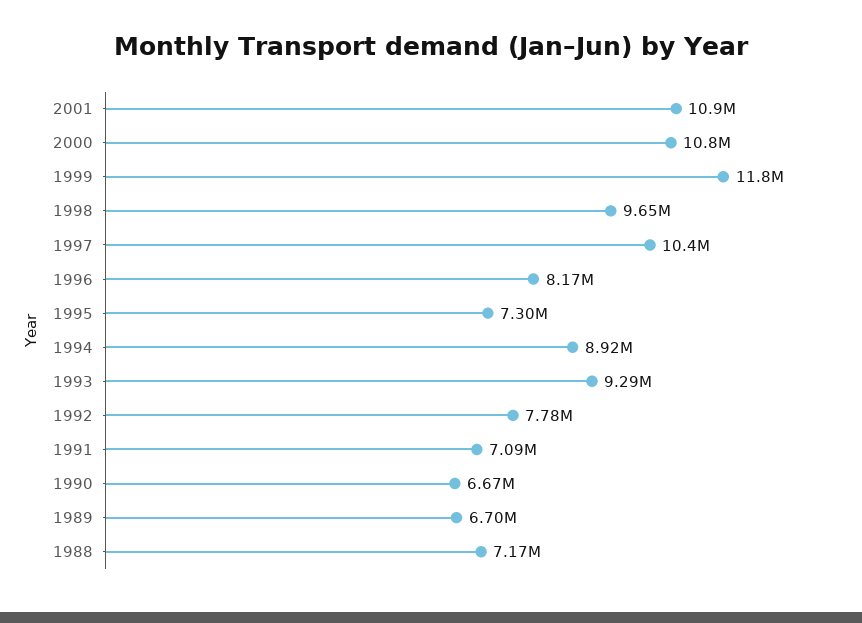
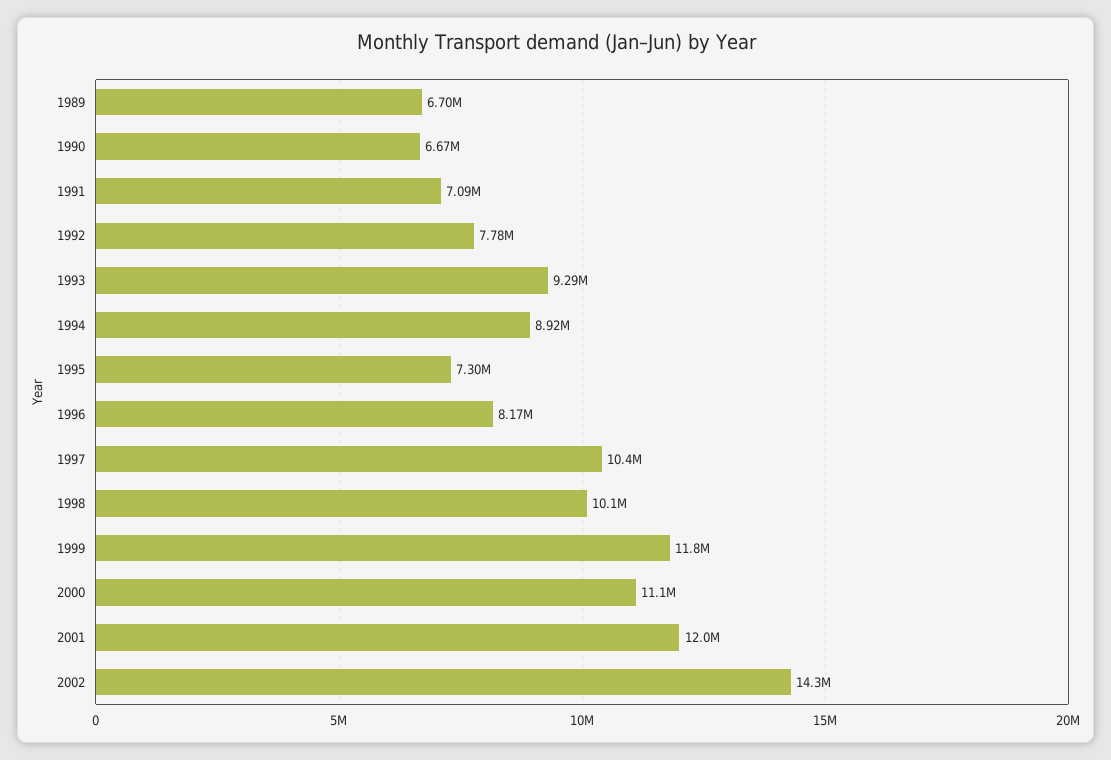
2001: 10900000 -> 12000000
2000: 10800000 -> 11100000
1998: 9650000 -> 10100000
1988: 7170000 -> none
2002: none -> 14300000

